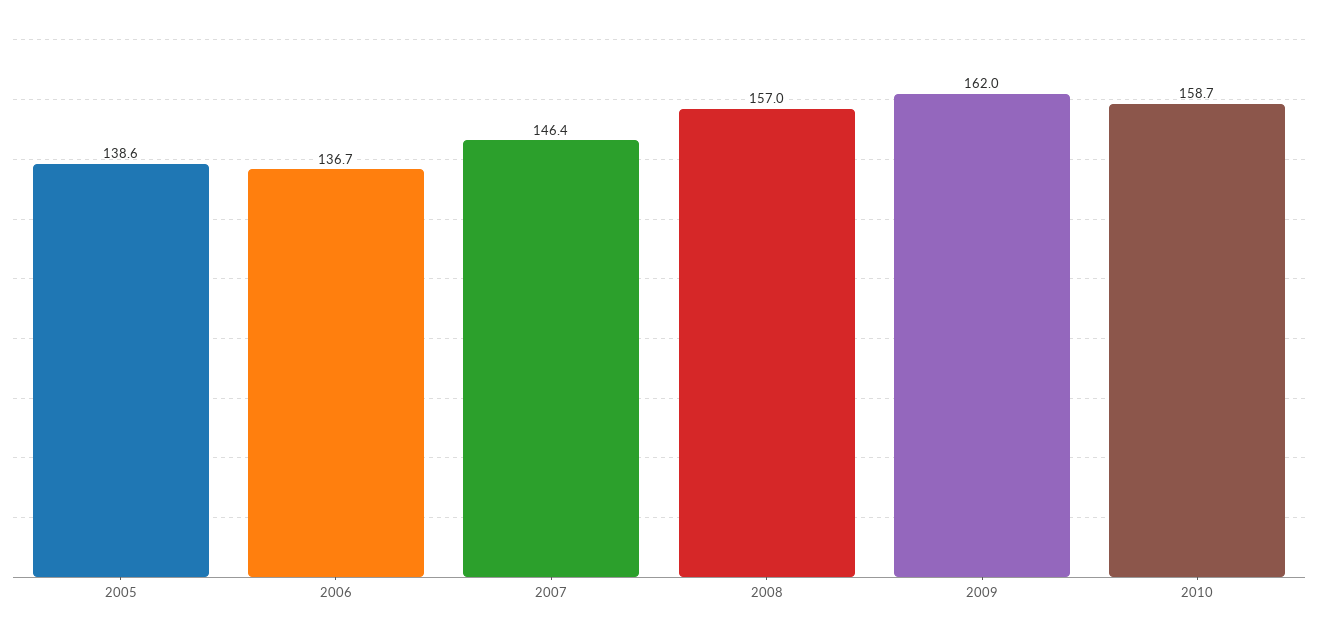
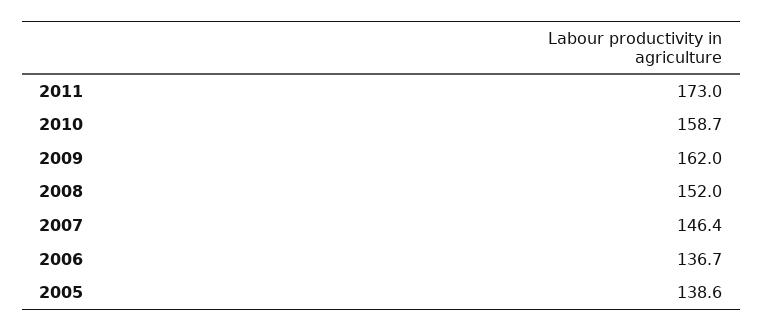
2008: 157 -> 152
2011: none -> 173

